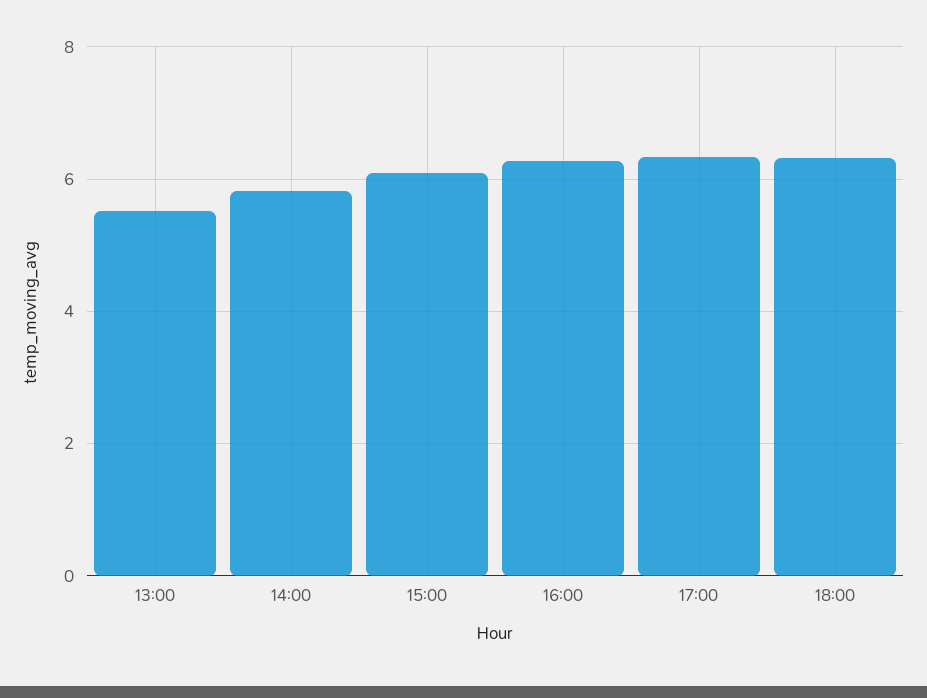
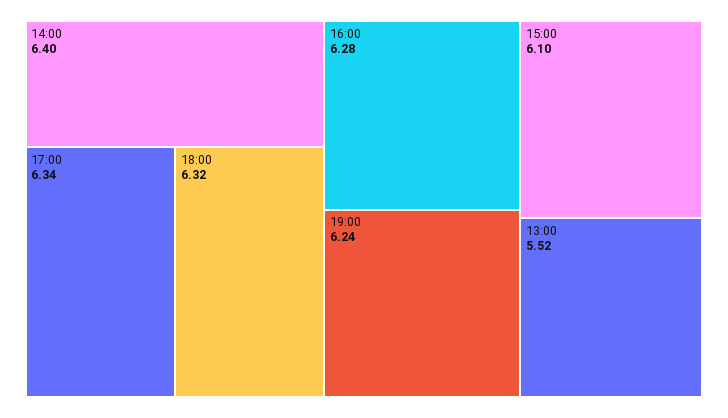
14:00: 5.8 -> 6.4
19:00: none -> 6.24

